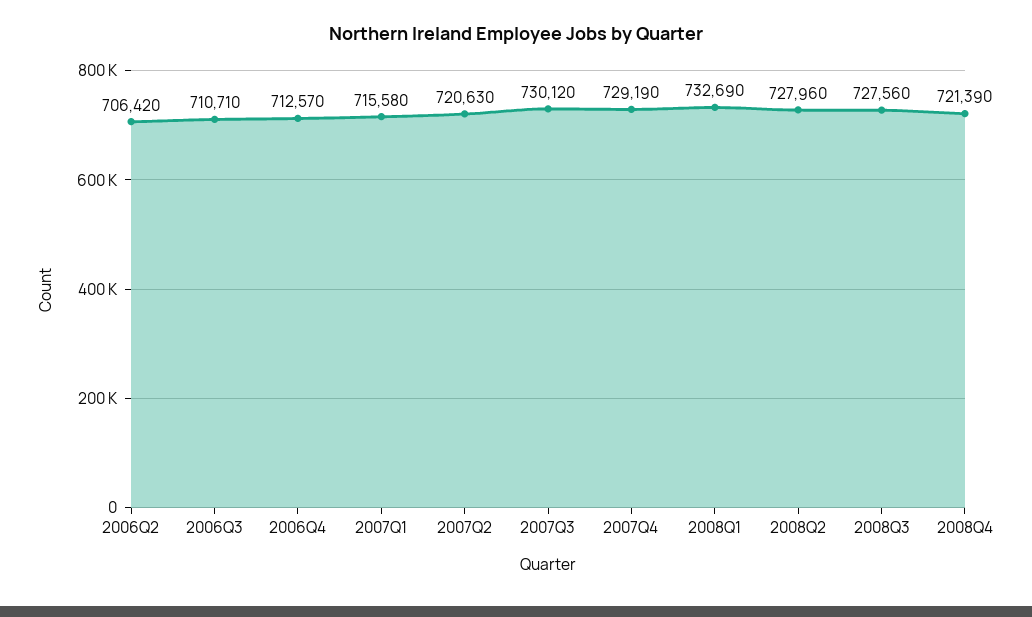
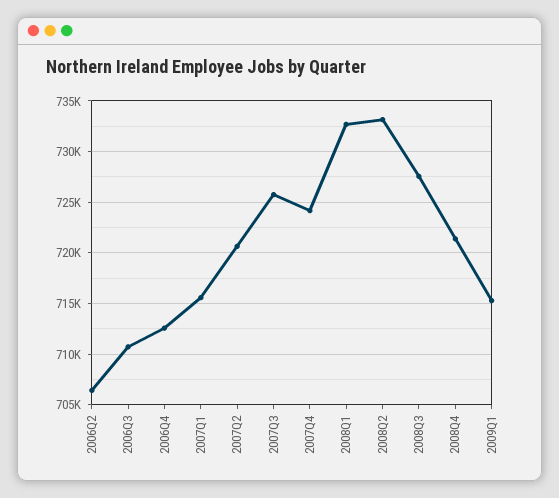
2007Q3: 730120 -> 726000
2007Q4: 729190 -> 724000
2008Q2: 727960 -> 733000
2009Q1: none -> 715000

